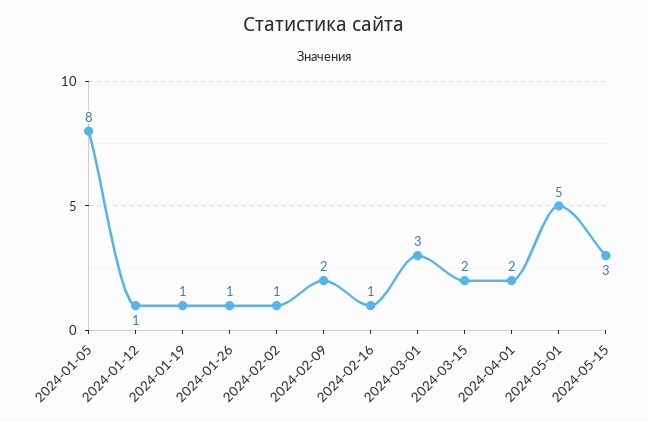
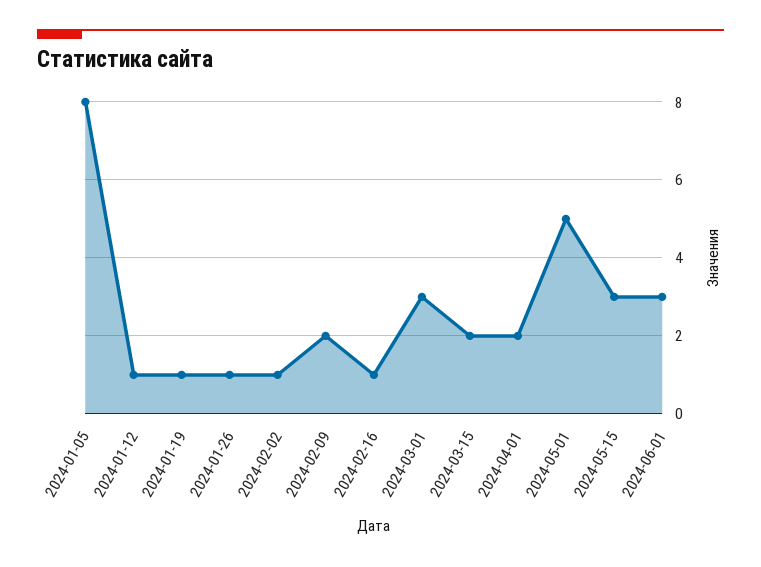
2024-06-01: none -> 3

